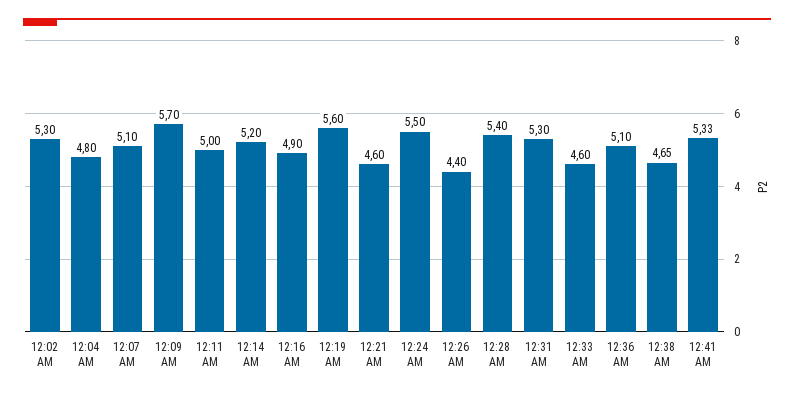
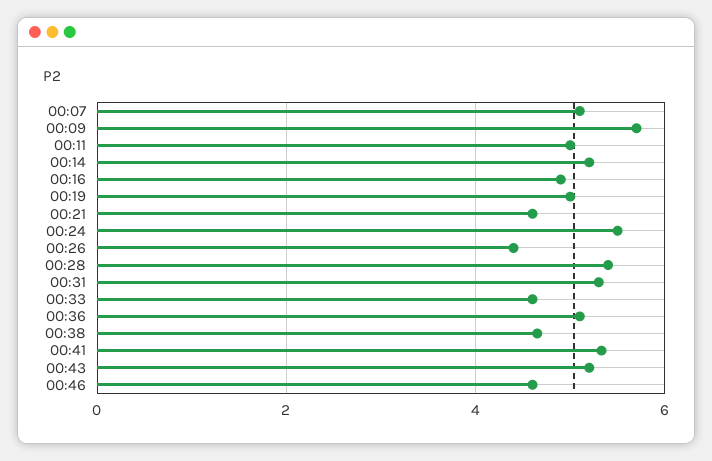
12:02 AM: 5.3 -> none
12:04 AM: 4.8 -> none
12:19 AM: 5.6 -> 5
00:43: none -> 5.2
00:46: none -> 4.6

